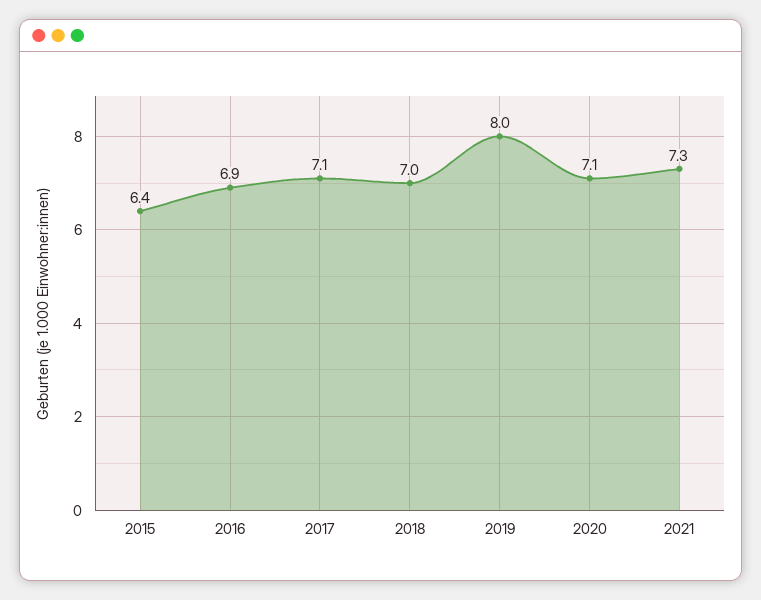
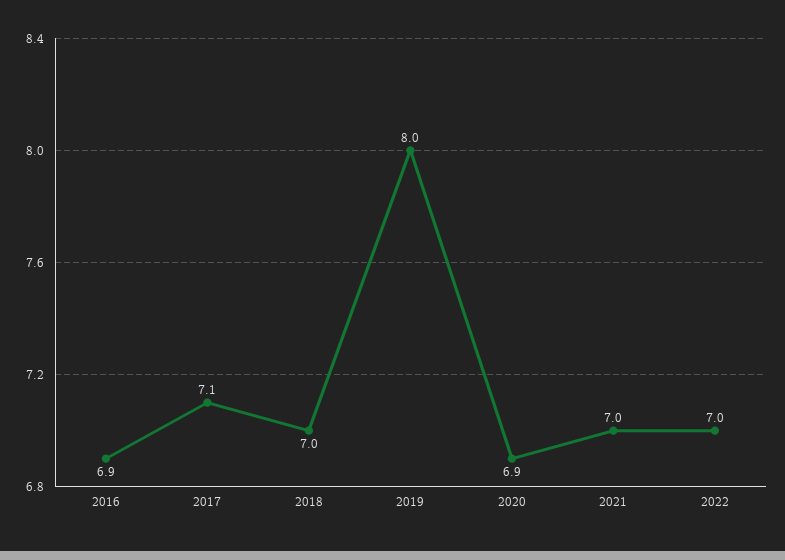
2015: 6.4 -> none
2020: 7.1 -> 6.9
2021: 7.3 -> 7
2022: none -> 7

